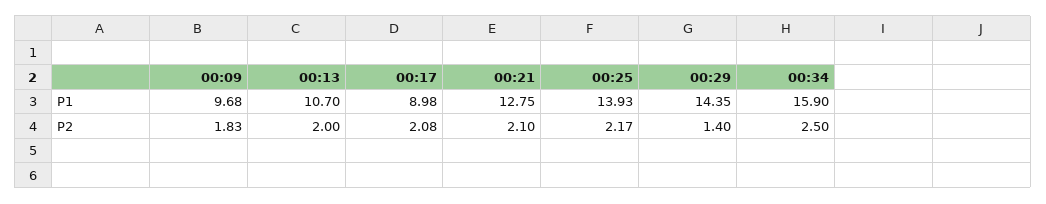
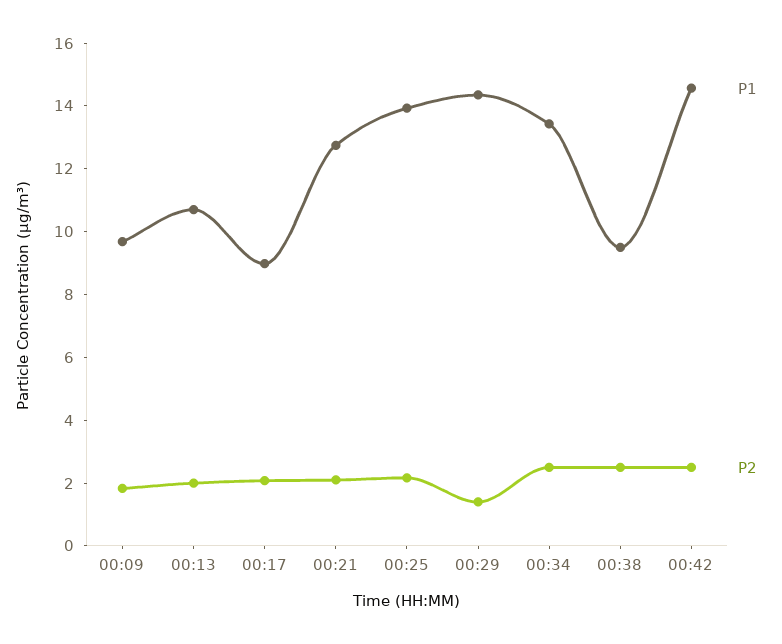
P1, 00:34: 15.9 -> 13.5
P1, 00:38: none -> 9.5
P2, 00:38: none -> 2.5
P1, 00:42: none -> 14.5
P2, 00:42: none -> 2.5

